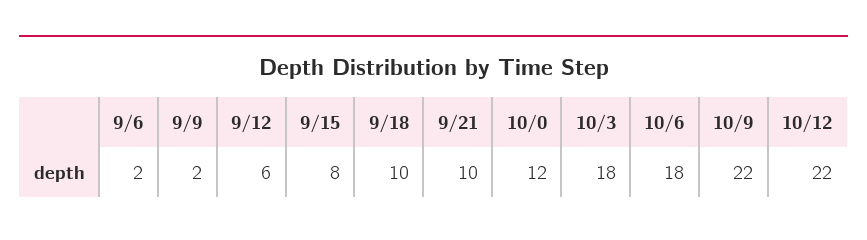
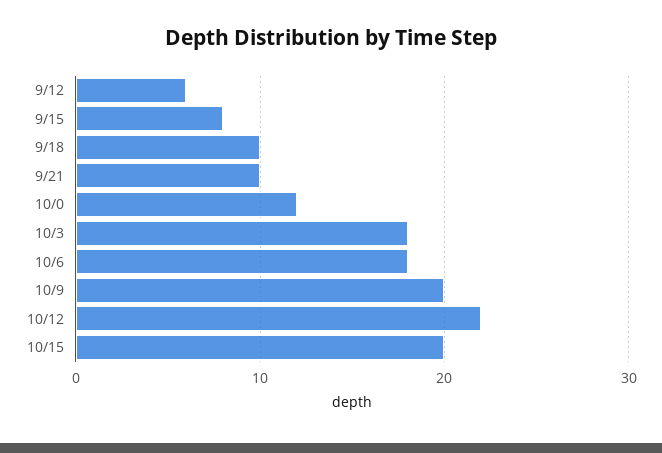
9/6: 2 -> none
9/9: 2 -> none
10/9: 22 -> 20
10/15: none -> 20

